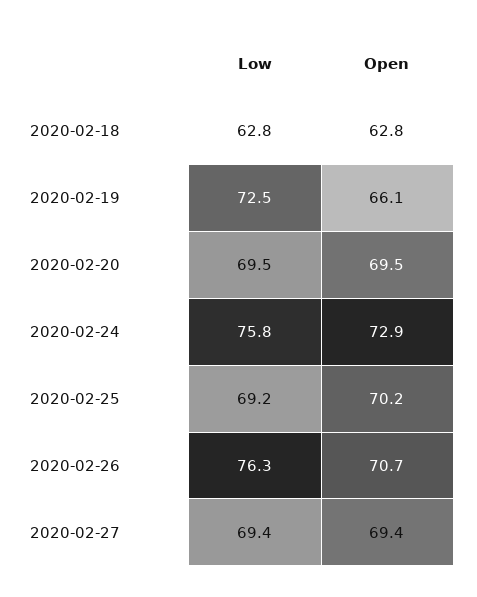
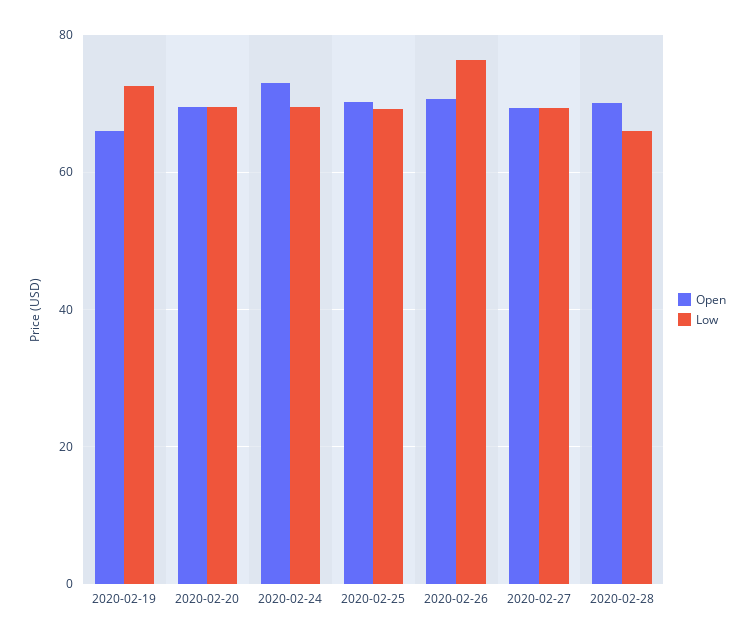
Low, 2020-02-18: 62.8 -> none
Open, 2020-02-18: 62.8 -> none
Low, 2020-02-24: 75.8 -> 70
Open, 2020-02-28: none -> 70
Low, 2020-02-28: none -> 66

